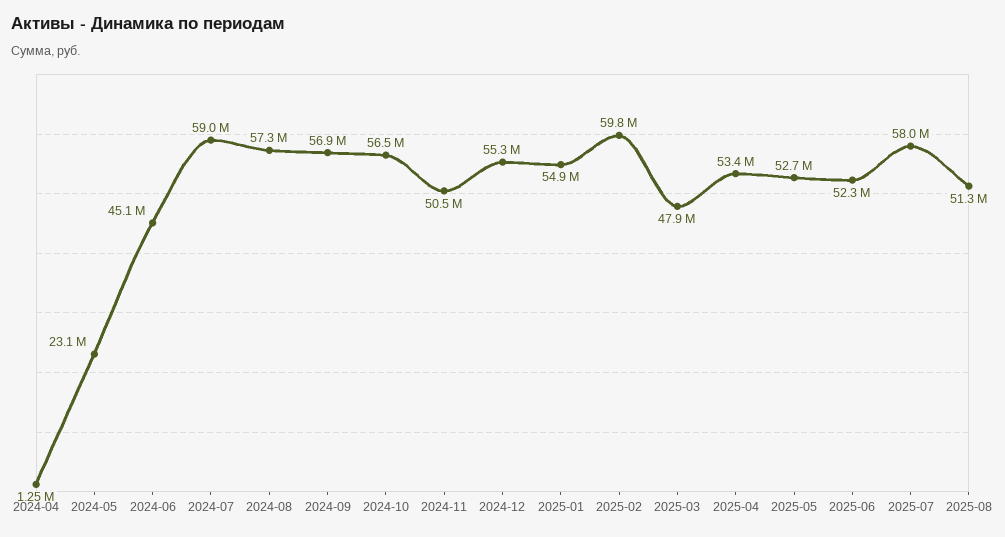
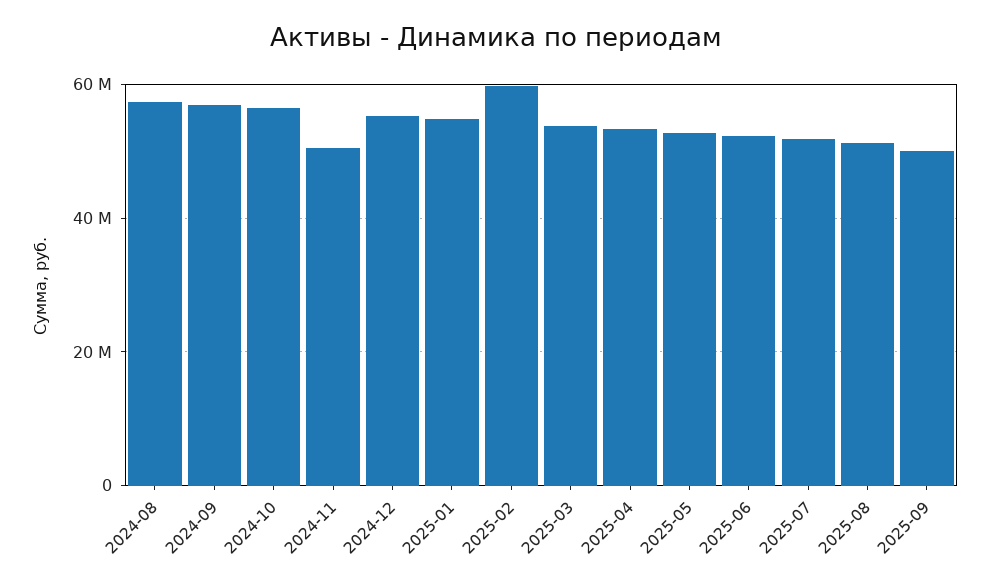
2024-04: 1250000 -> none
2024-05: 23100000 -> none
2024-06: 45100000 -> none
2024-07: 59000000 -> none
2025-03: 47900000 -> 54000000
2025-07: 58000000 -> 52000000
2025-09: none -> 50000000

